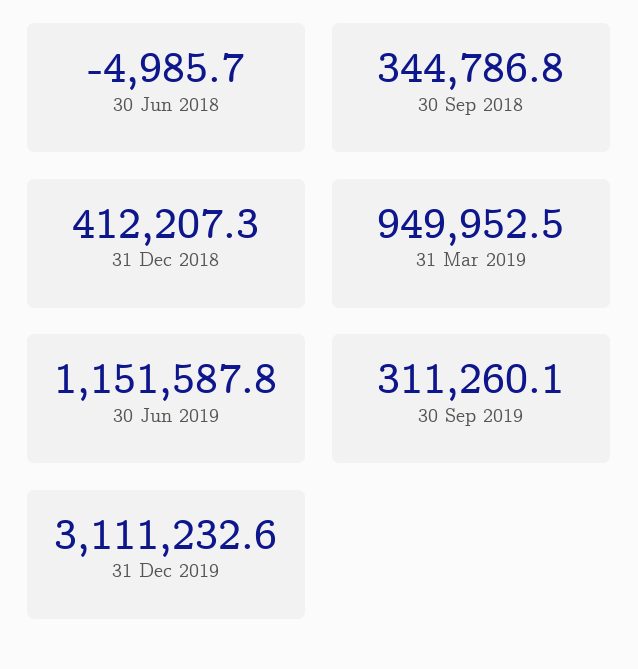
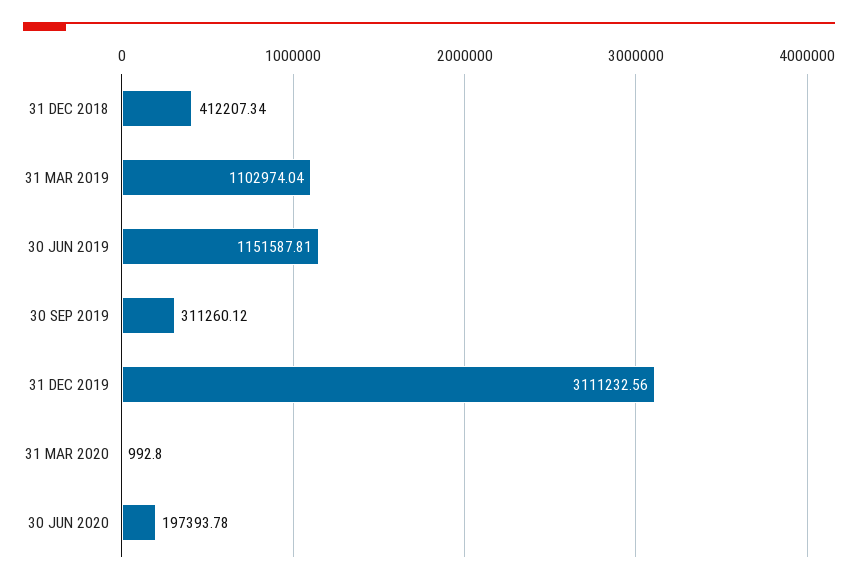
30 Jun 2018: -4985.7 -> none
30 Sep 2018: 344786.8 -> none
31 Mar 2019: 949952.5 -> 1102974.04
31 MAR 2020: none -> 992.8
30 JUN 2020: none -> 197393.78

